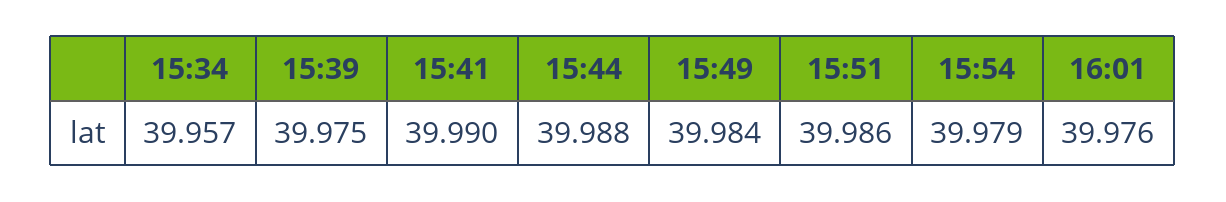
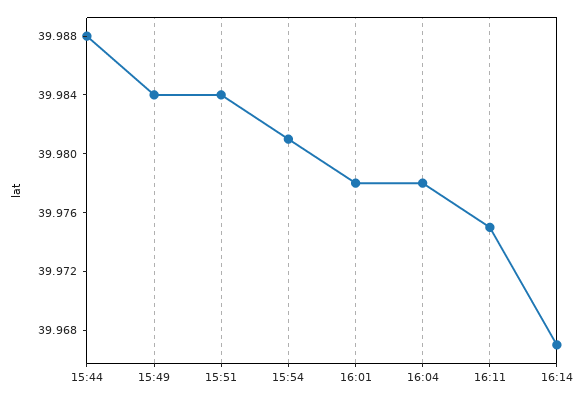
15:34: 39.957 -> none
15:39: 39.975 -> none
15:41: 39.99 -> none
15:51: 39.986 -> 39.984
15:54: 39.979 -> 39.981
16:01: 39.976 -> 39.978
16:04: none -> 39.978
16:11: none -> 39.975
16:14: none -> 39.967

